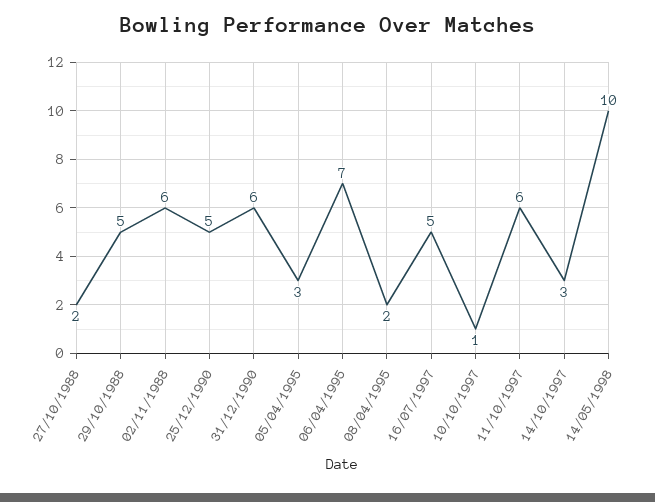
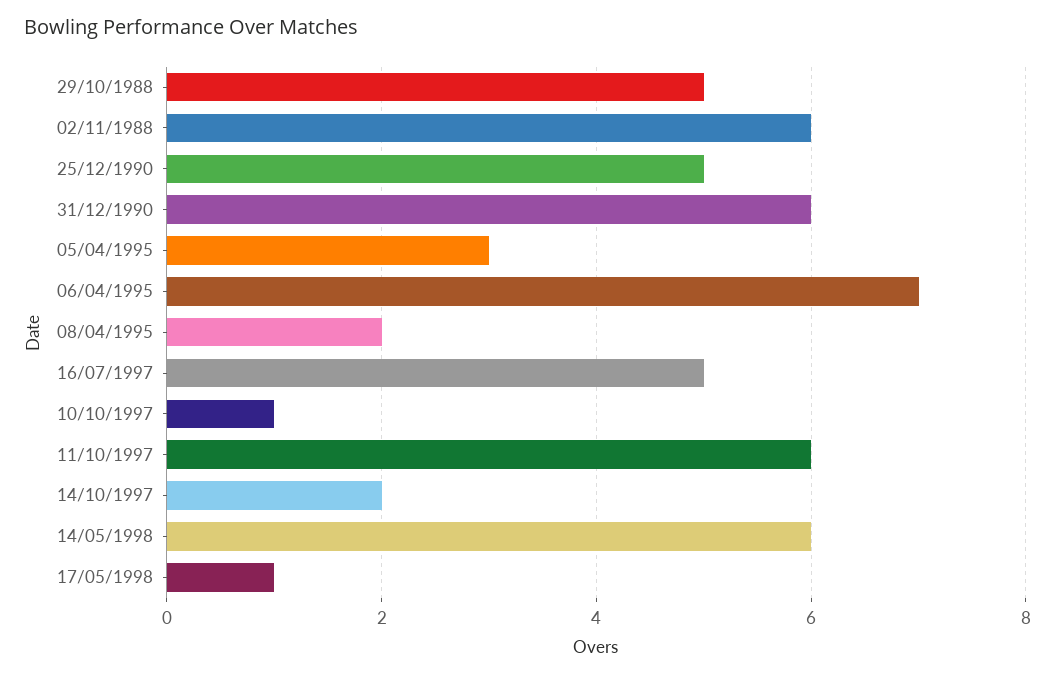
27/10/1988: 2 -> none
14/10/1997: 3 -> 2
14/05/1998: 10 -> 6
17/05/1998: none -> 1

